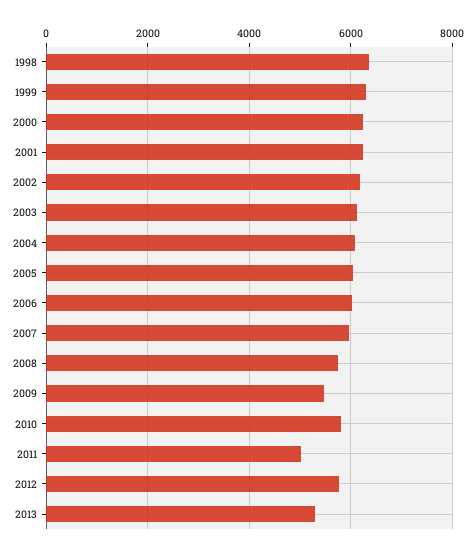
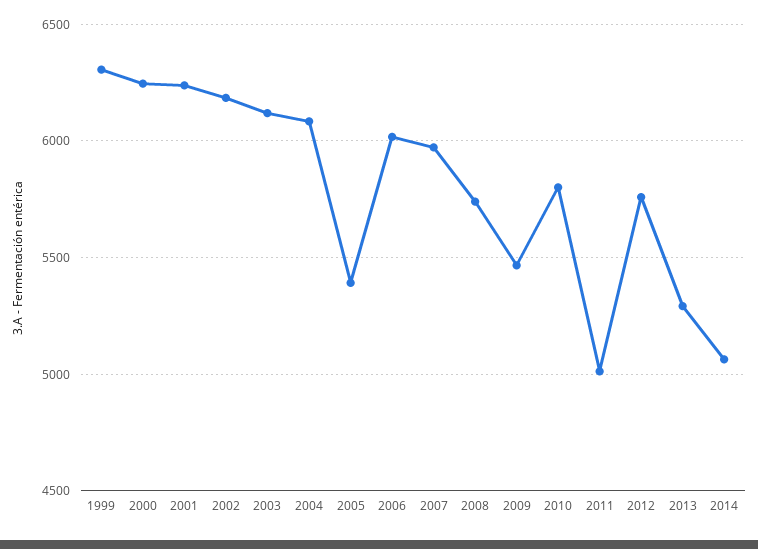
1998: 6400 -> none
2005: 6000 -> 5400
2014: none -> 5050

